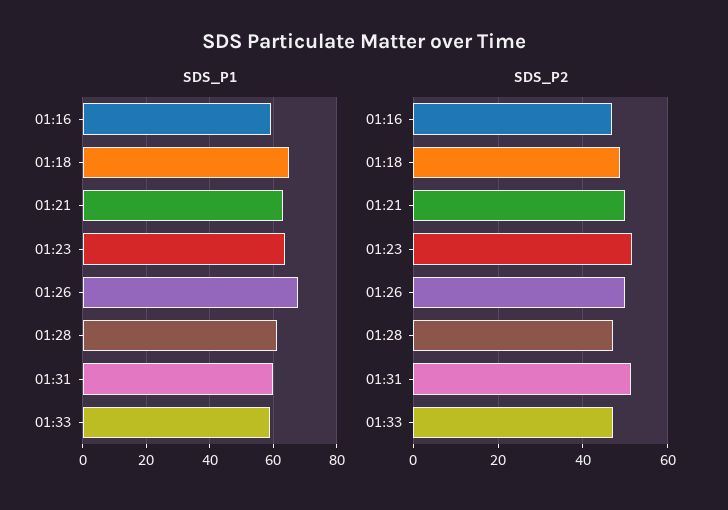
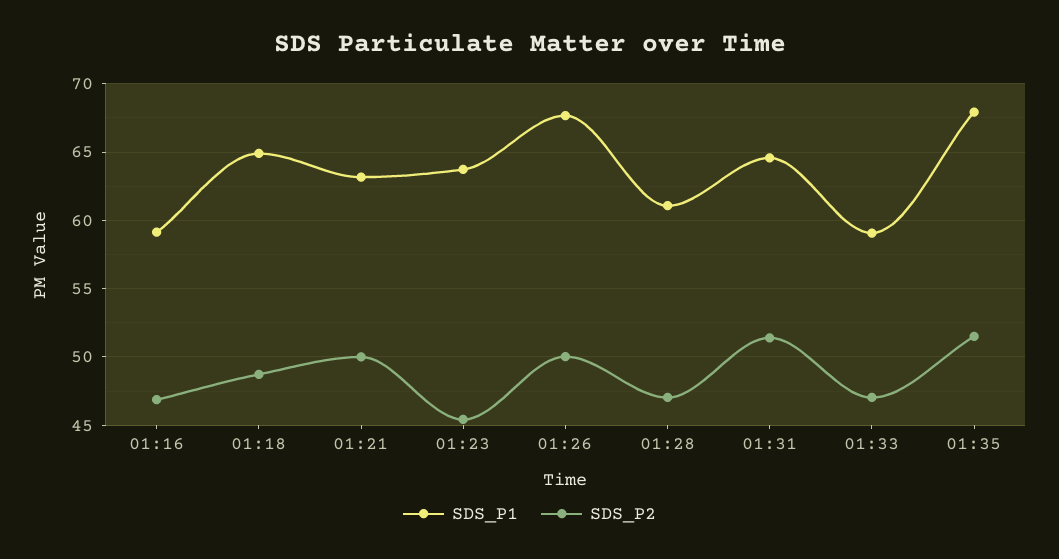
SDS_P1, 01:31: 60 -> 64.5
SDS_P2, 01:23: 52 -> 45.5
SDS_P1, 01:35: none -> 68
SDS_P2, 01:35: none -> 51.5

